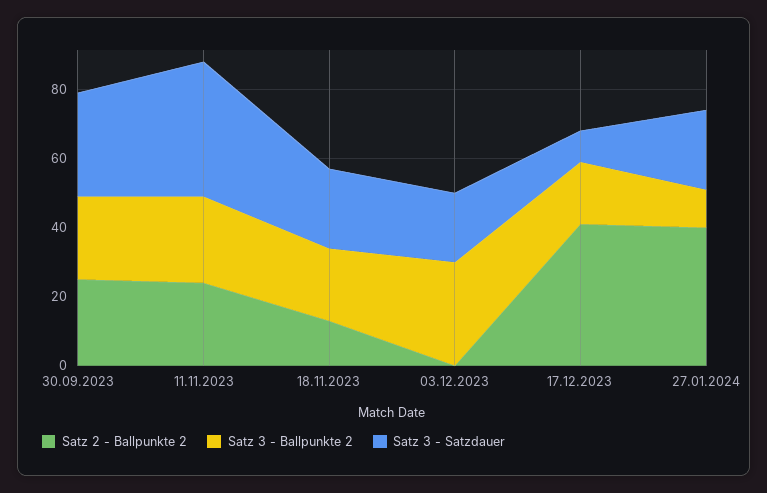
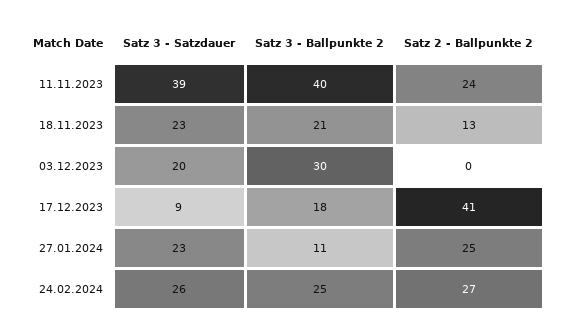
Satz 2 - Ballpunkte 2, 30.09.2023: 25 -> none
Satz 3 - Ballpunkte 2, 30.09.2023: 25 -> none
Satz 3 - Satzdauer, 30.09.2023: 30 -> none
Satz 3 - Ballpunkte 2, 11.11.2023: 25 -> 40
Satz 2 - Ballpunkte 2, 27.01.2024: 40 -> 25
Satz 3 - Satzdauer, 24.02.2024: none -> 26
Satz 3 - Ballpunkte 2, 24.02.2024: none -> 25
Satz 2 - Ballpunkte 2, 24.02.2024: none -> 27

